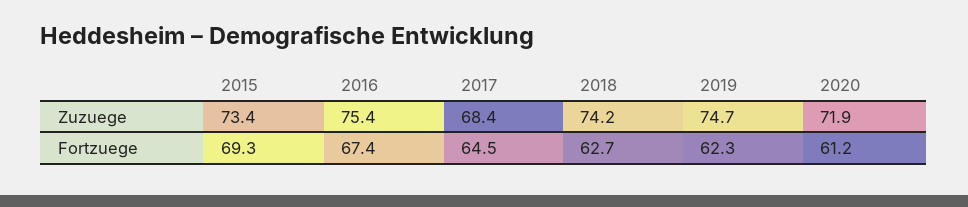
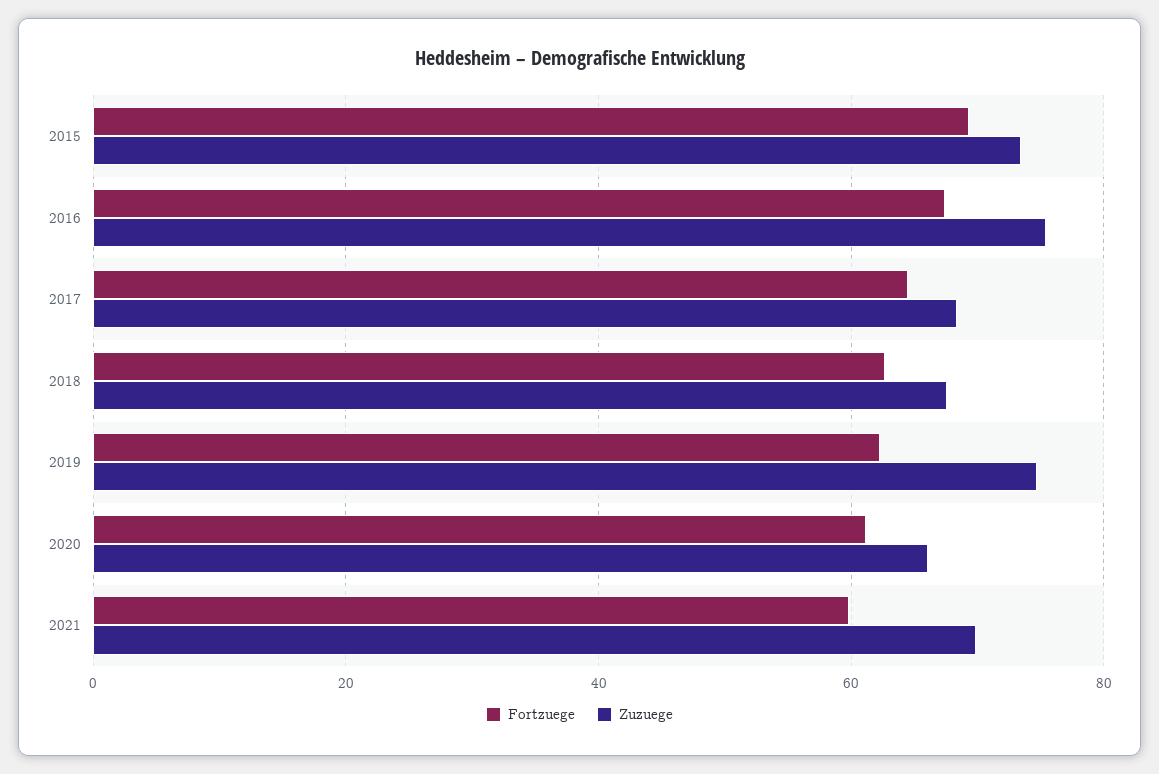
Zuzuege, 2018: 74.2 -> 68
Zuzuege, 2020: 71.9 -> 66
Fortzuege, 2021: none -> 60
Zuzuege, 2021: none -> 70

